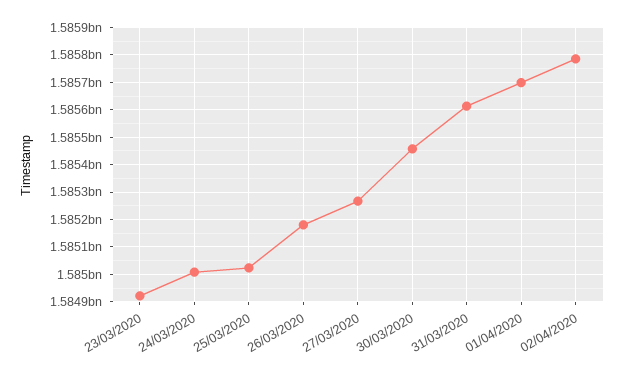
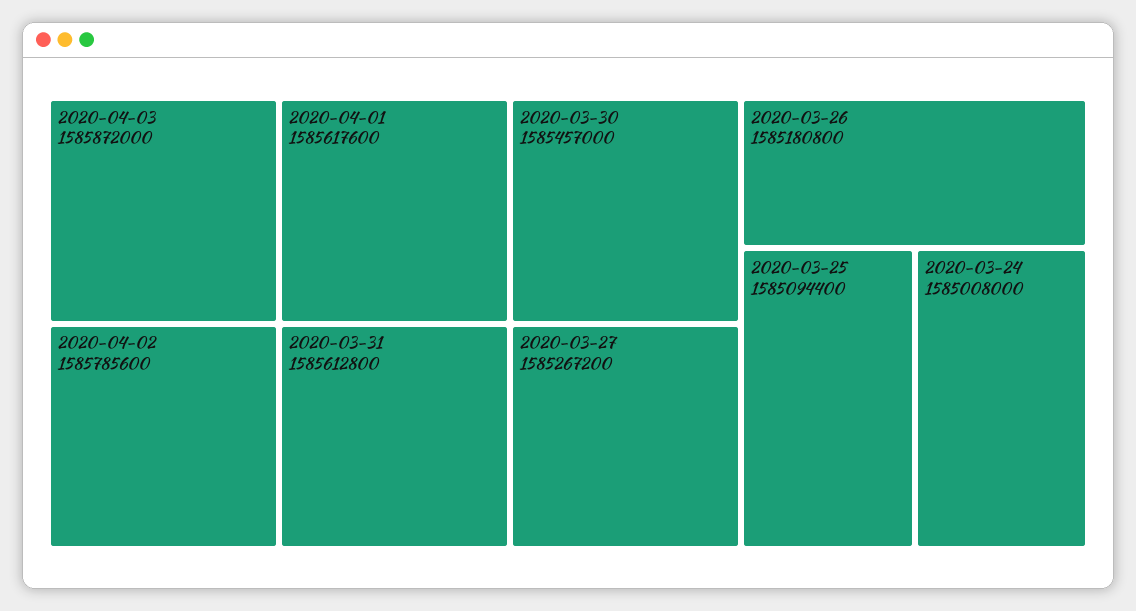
23/03/2020: 1584925000 -> none
25/03/2020: 1585025000 -> 1585094400
01/04/2020: 1585700000 -> 1585617600
2020-04-03: none -> 1585872000

